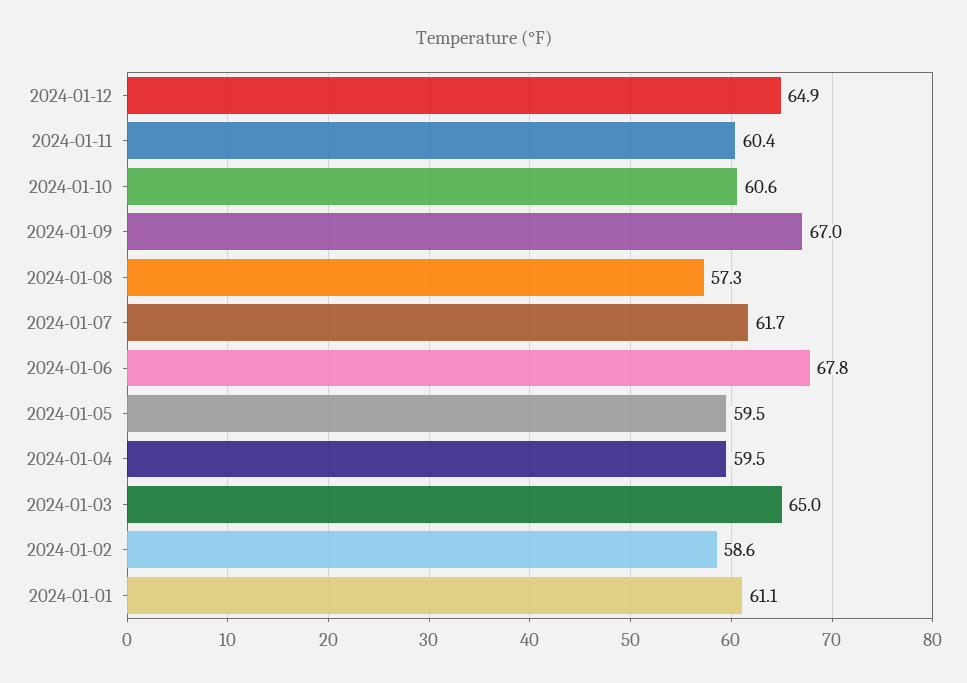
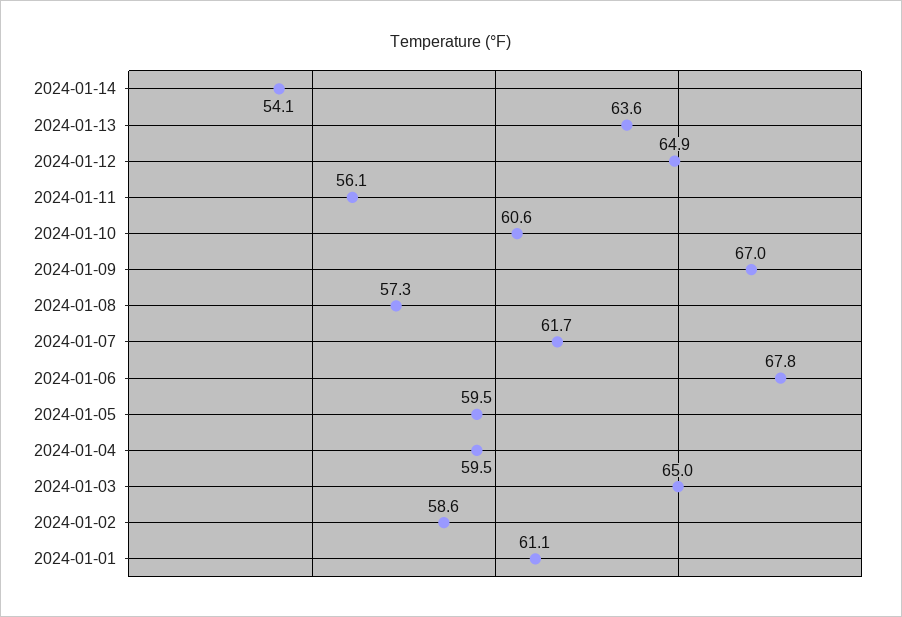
2024-01-11: 60.4 -> 56.1
2024-01-14: none -> 54.1
2024-01-13: none -> 63.6

